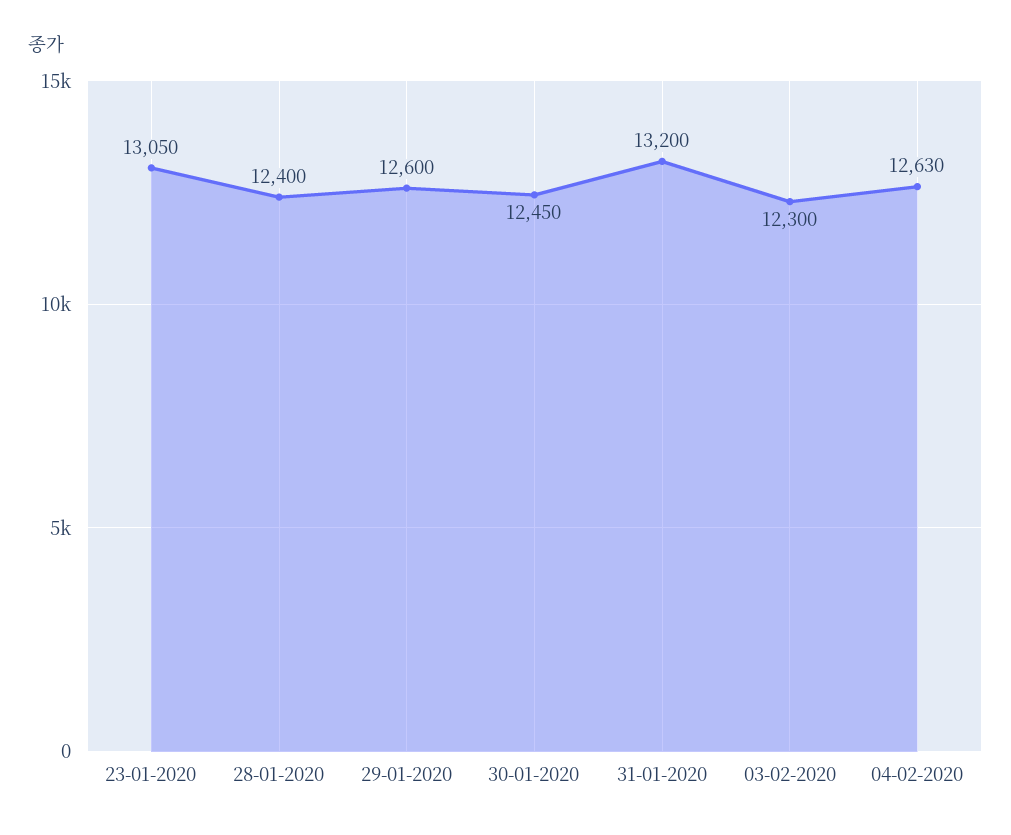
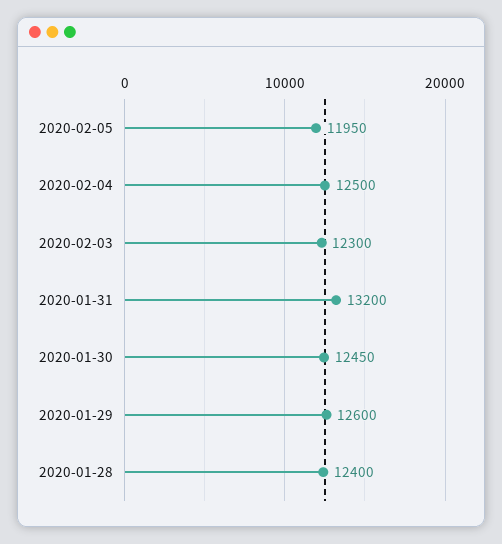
23-01-2020: 13050 -> none
04-02-2020: 12630 -> 12500
2020-02-05: none -> 11950

